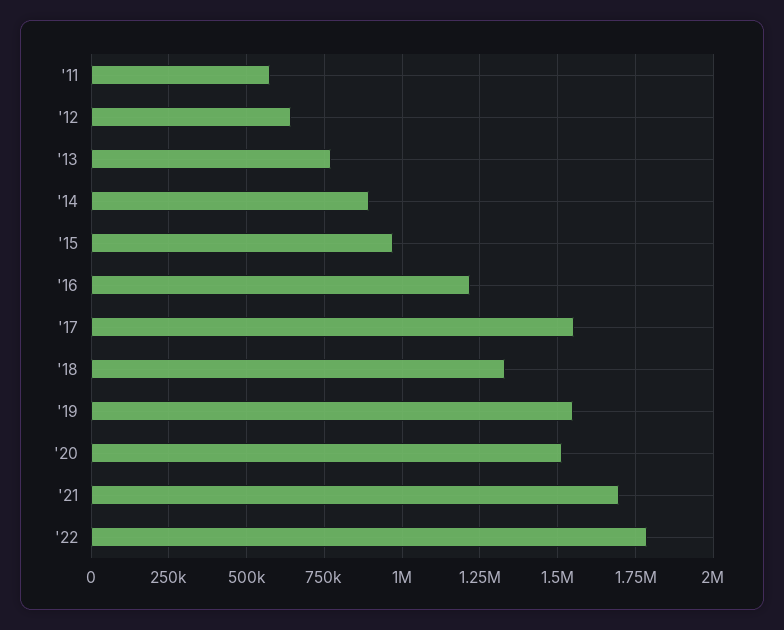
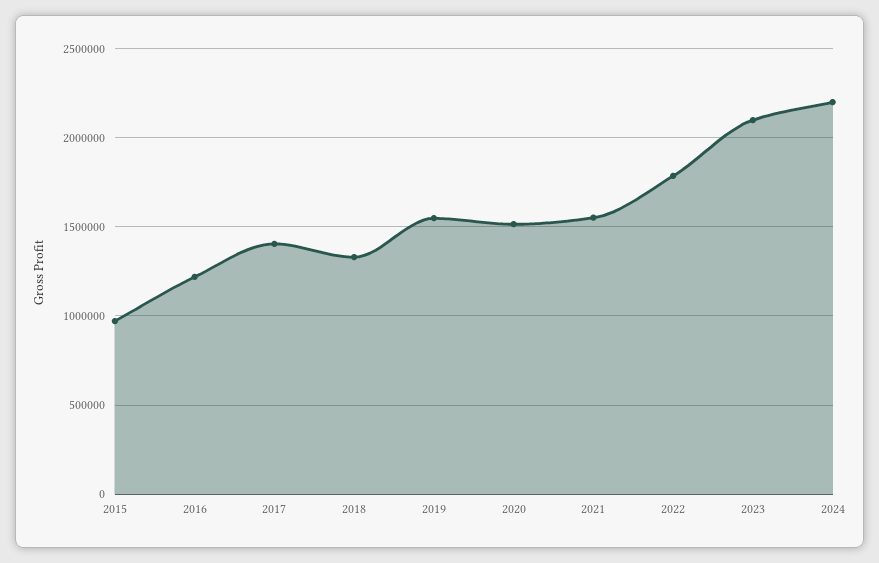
'11: 575000 -> none
'12: 650000 -> none
'13: 775000 -> none
'14: 900000 -> none
'17: 1550000 -> 1400000
'21: 1700000 -> 1550000
2023: none -> 2100000
2024: none -> 2200000

